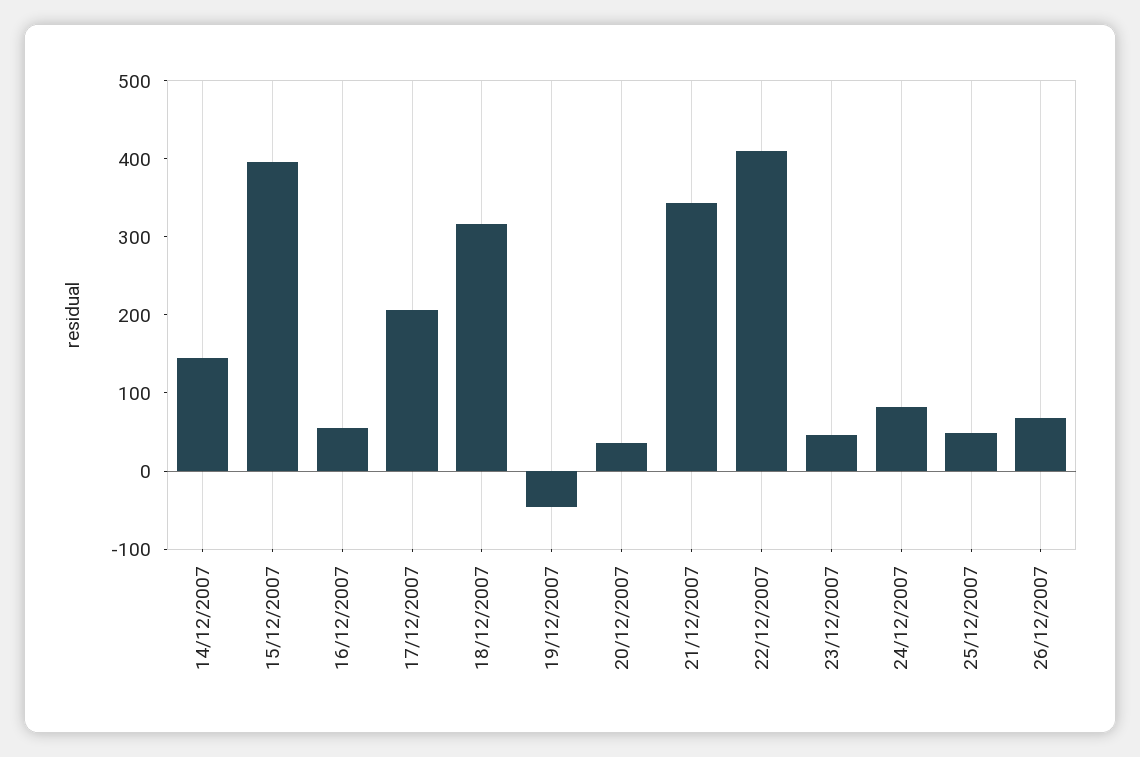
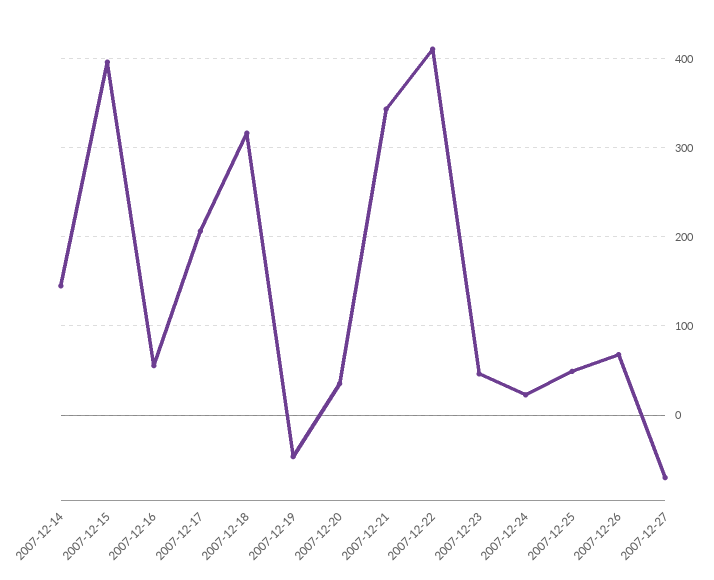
24/12/2007: 80 -> 20
2007-12-27: none -> -70

